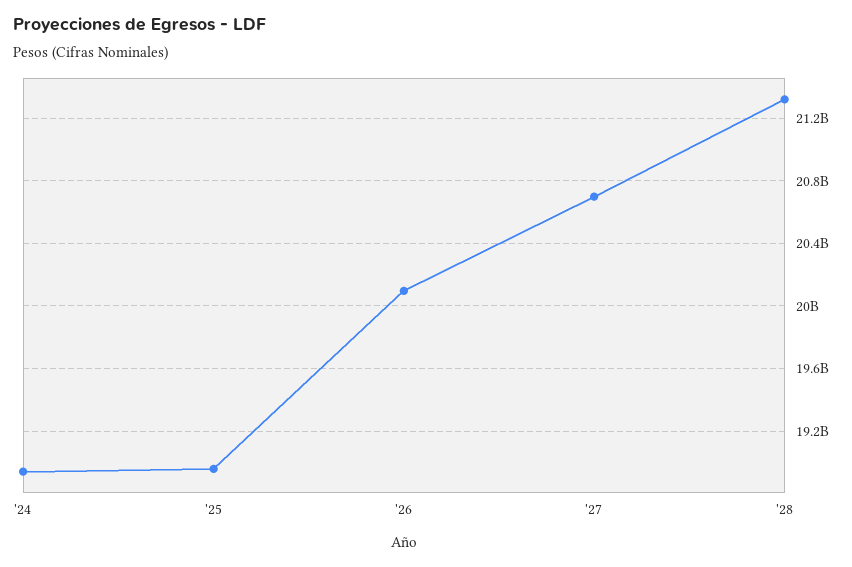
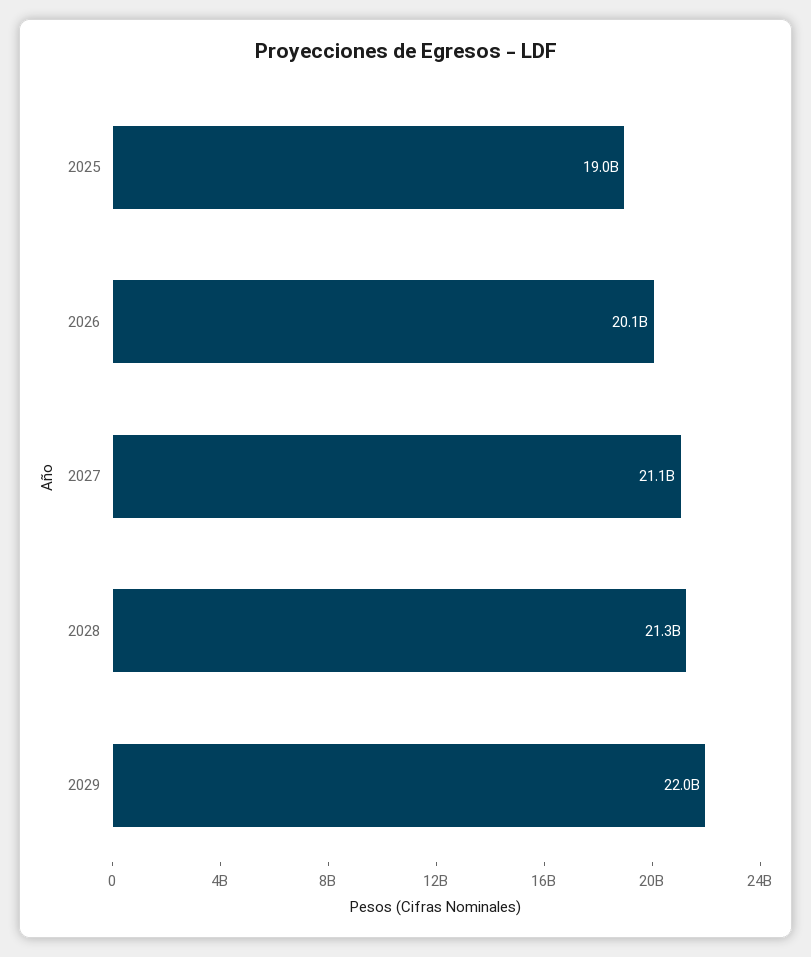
'24: 18950000000 -> none
'27: 20700000000 -> 21100000000
2029: none -> 22000000000

